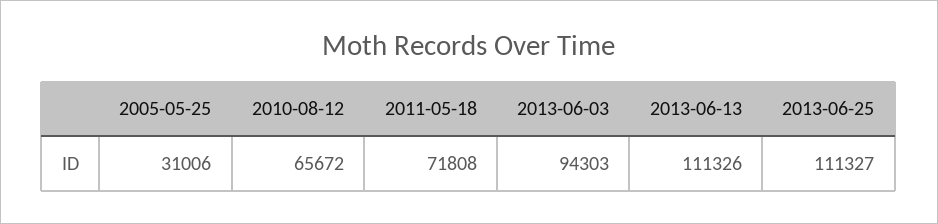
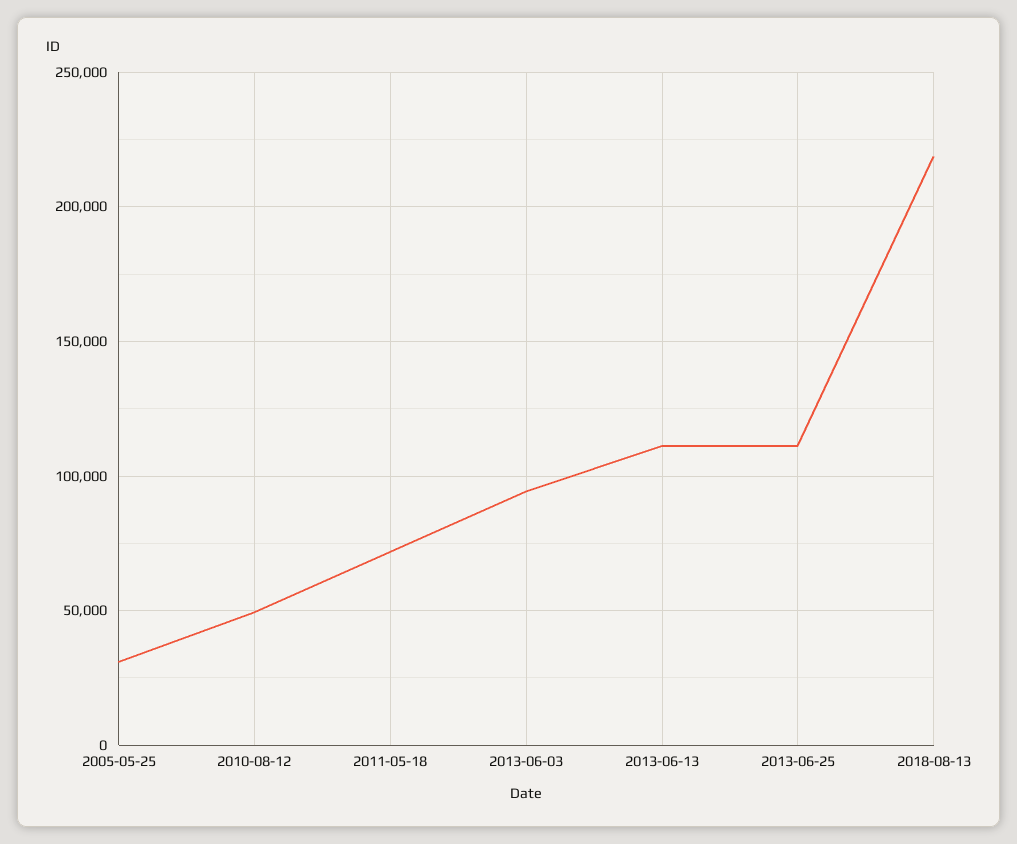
2010-08-12: 65672 -> 50000
2018-08-13: none -> 220000

